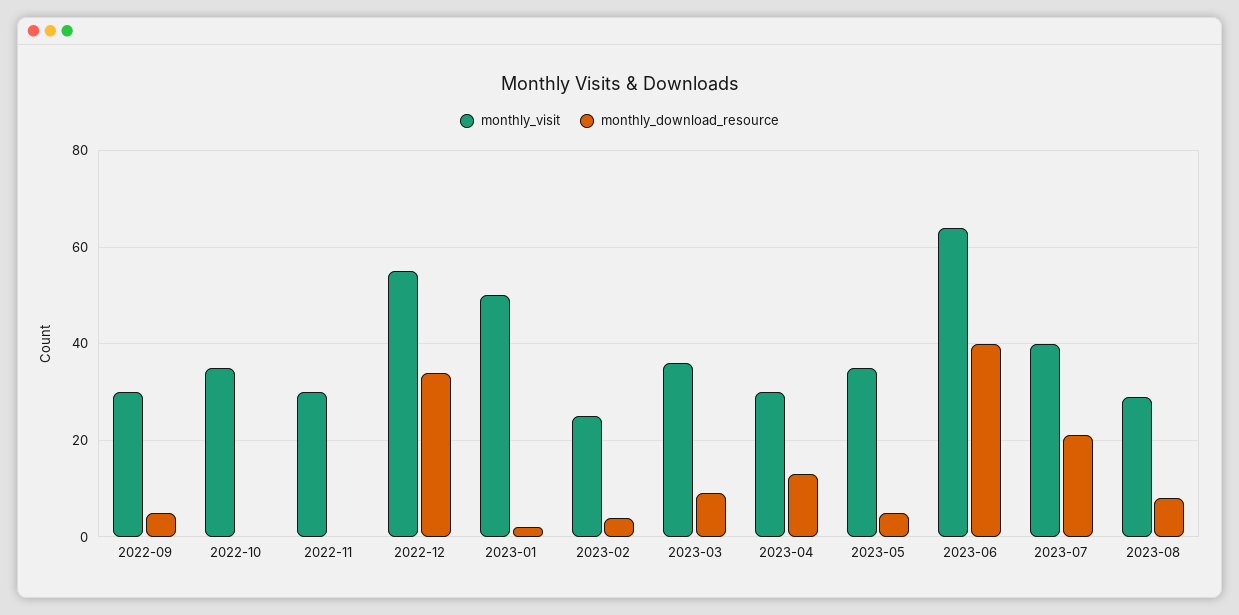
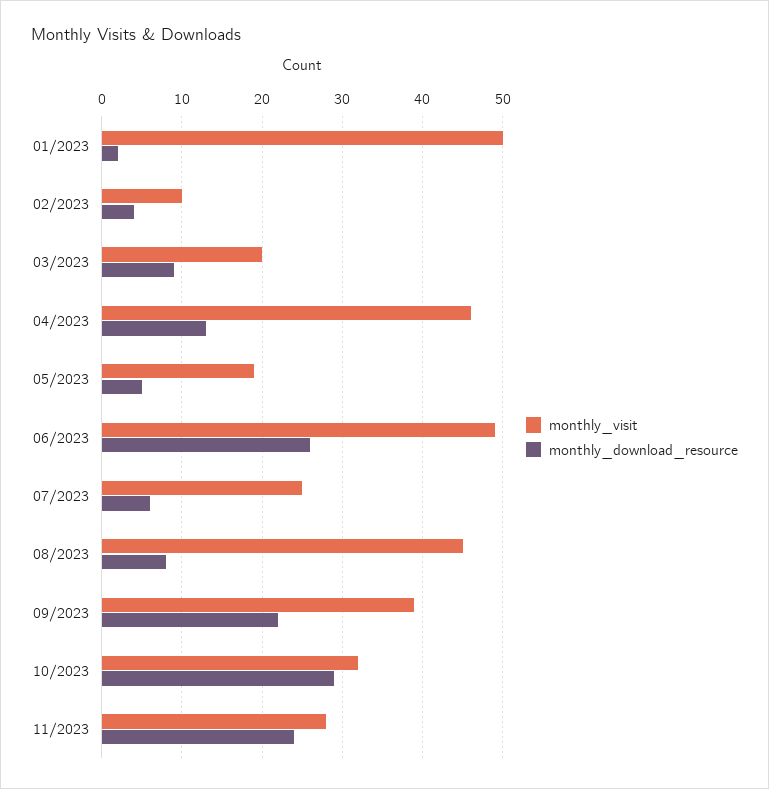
monthly_visit, 2022-09: 30 -> none
monthly_download_resource, 2022-09: 5 -> none
monthly_visit, 2022-10: 35 -> none
monthly_download_resource, 2022-10: 0 -> none
monthly_visit, 2022-11: 30 -> none
monthly_download_resource, 2022-11: 0 -> none
monthly_visit, 2022-12: 55 -> none
monthly_download_resource, 2022-12: 35 -> none
monthly_visit, 2023-02: 25 -> 10
monthly_visit, 2023-03: 35 -> 20
monthly_visit, 2023-04: 30 -> 46
monthly_visit, 2023-05: 35 -> 19
monthly_visit, 2023-06: 65 -> 49
monthly_download_resource, 2023-06: 40 -> 26
monthly_visit, 2023-07: 40 -> 25
monthly_download_resource, 2023-07: 20 -> 6
monthly_visit, 2023-08: 30 -> 45
monthly_visit, 09/2023: none -> 39
monthly_download_resource, 09/2023: none -> 22
monthly_visit, 10/2023: none -> 32
monthly_download_resource, 10/2023: none -> 29
monthly_visit, 11/2023: none -> 28
monthly_download_resource, 11/2023: none -> 24

